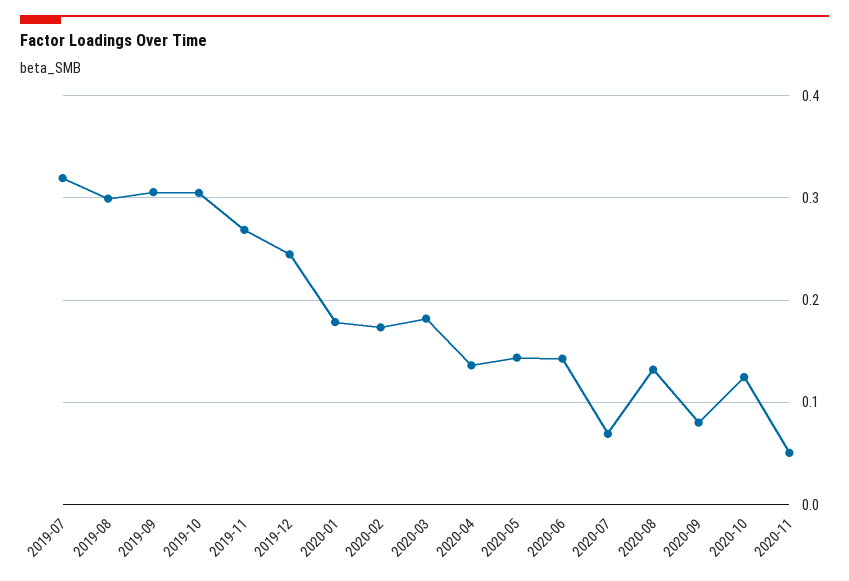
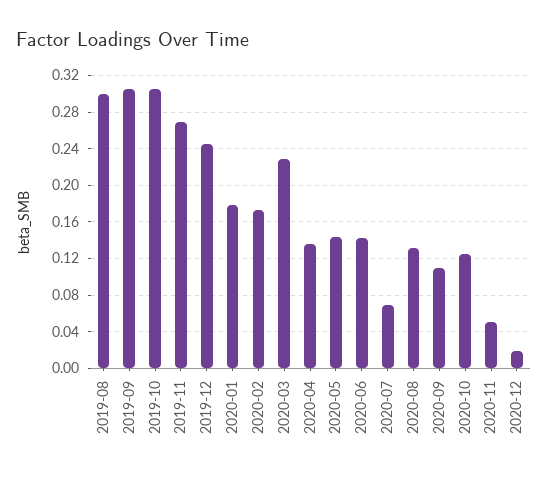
2019-07: 0.32 -> none
2020-03: 0.18 -> 0.23
2020-09: 0.08 -> 0.11
2020-12: none -> 0.02

